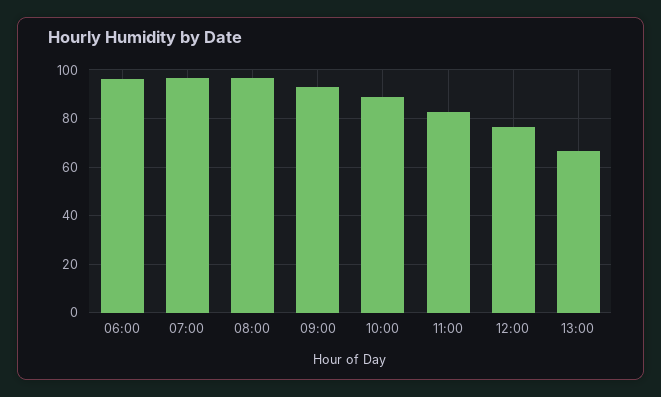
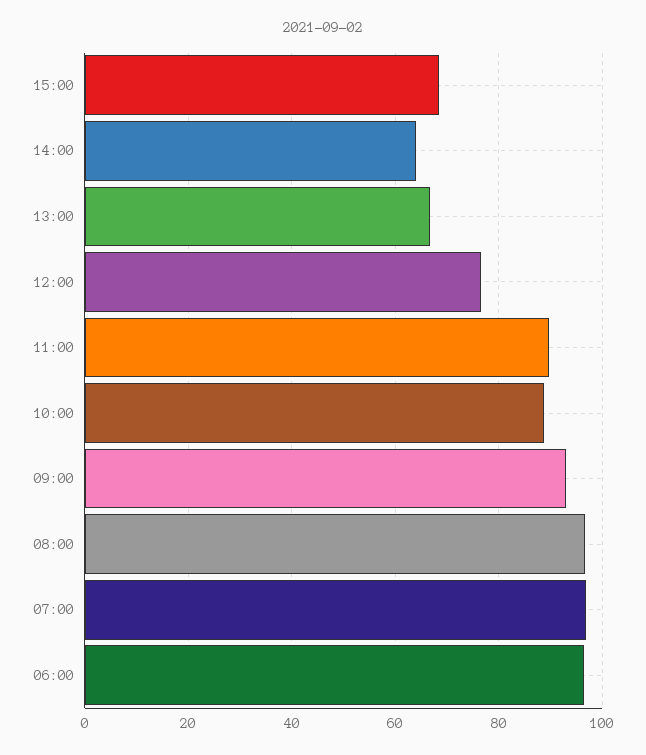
11:00: 82.5 -> 90
15:00: none -> 68
14:00: none -> 64

